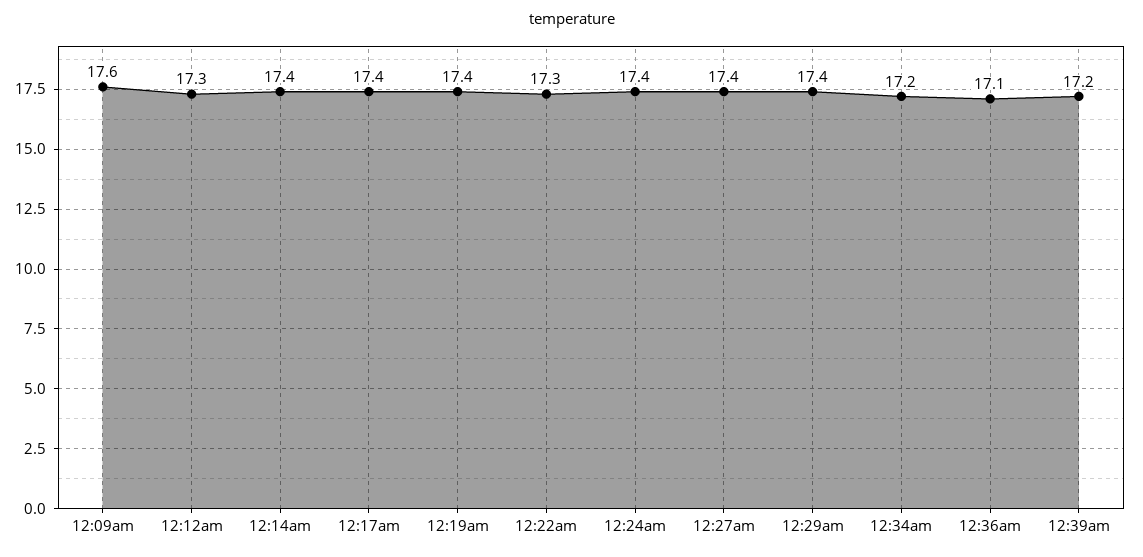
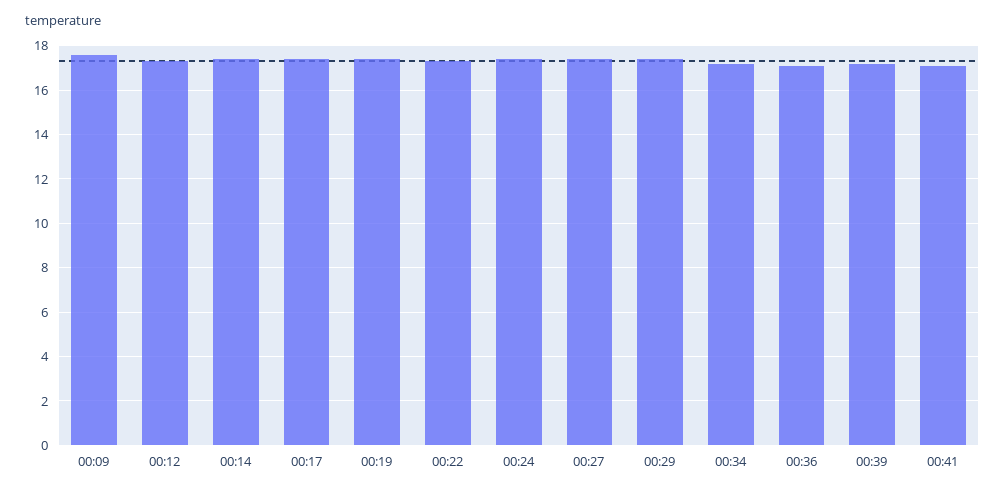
00:41: none -> 17

